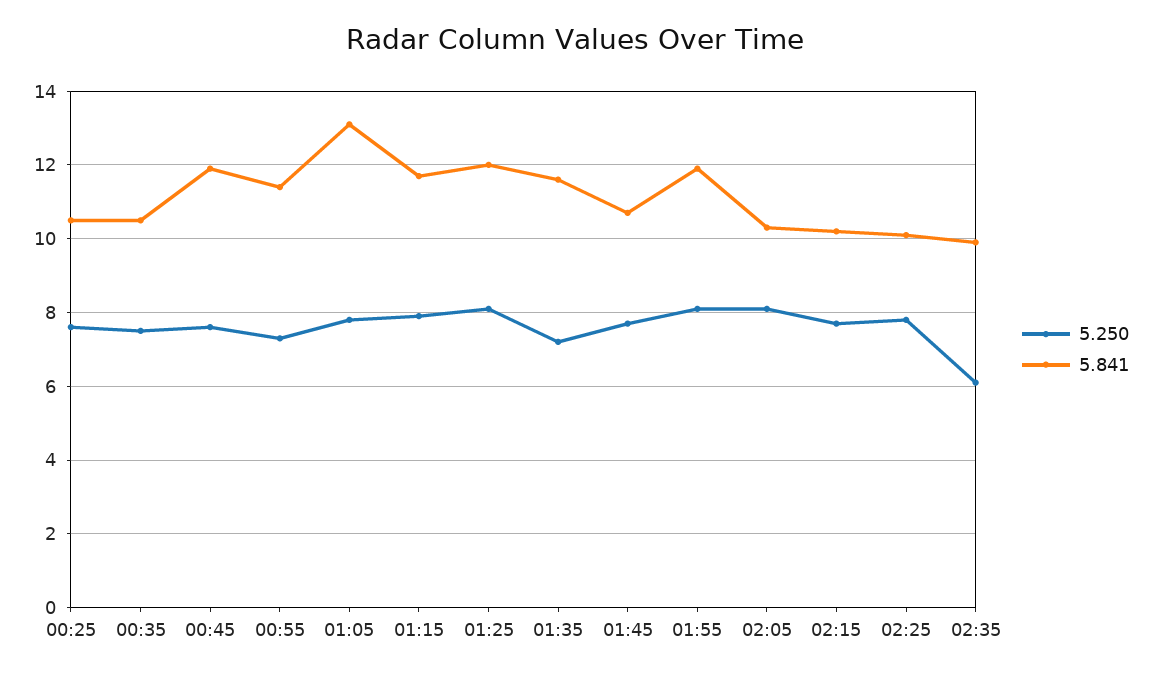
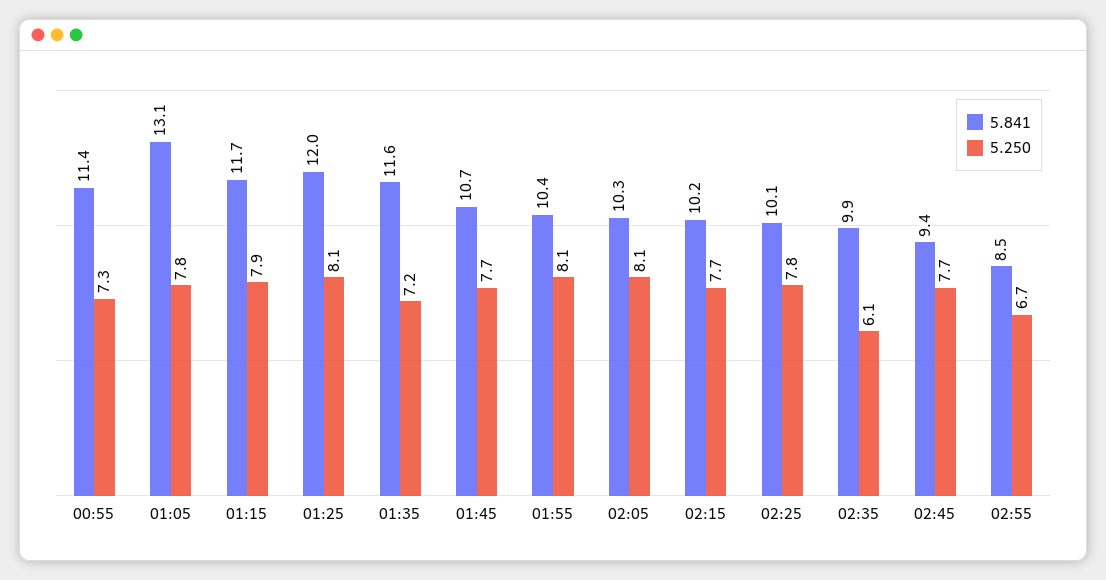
5.250, 00:25: 7.5 -> none
5.841, 00:25: 10.5 -> none
5.250, 00:35: 7.5 -> none
5.841, 00:35: 10.5 -> none
5.250, 00:45: 7.5 -> none
5.841, 00:45: 12 -> none
5.841, 01:55: 12 -> 10.4
5.841, 02:45: none -> 9.4
5.250, 02:45: none -> 7.7
5.841, 02:55: none -> 8.5
5.250, 02:55: none -> 6.7

